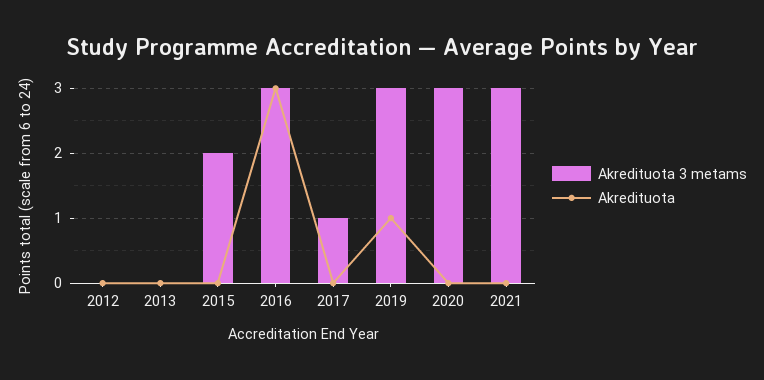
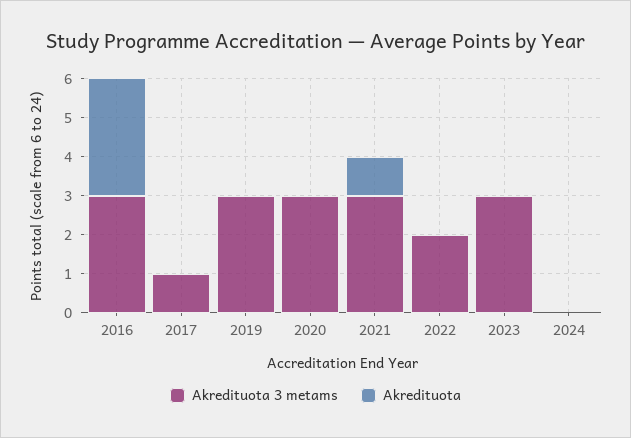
Akredituota 3 metams, 2012: 0 -> none
Akredituota, 2012: 0 -> none
Akredituota 3 metams, 2013: 0 -> none
Akredituota, 2013: 0 -> none
Akredituota 3 metams, 2015: 2 -> none
Akredituota, 2015: 0 -> none
Akredituota, 2019: 1 -> 0
Akredituota, 2021: 0 -> 1
Akredituota 3 metams, 2022: none -> 2
Akredituota, 2022: none -> 0
Akredituota 3 metams, 2023: none -> 3
Akredituota, 2023: none -> 0
Akredituota 3 metams, 2024: none -> 0
Akredituota, 2024: none -> 0

